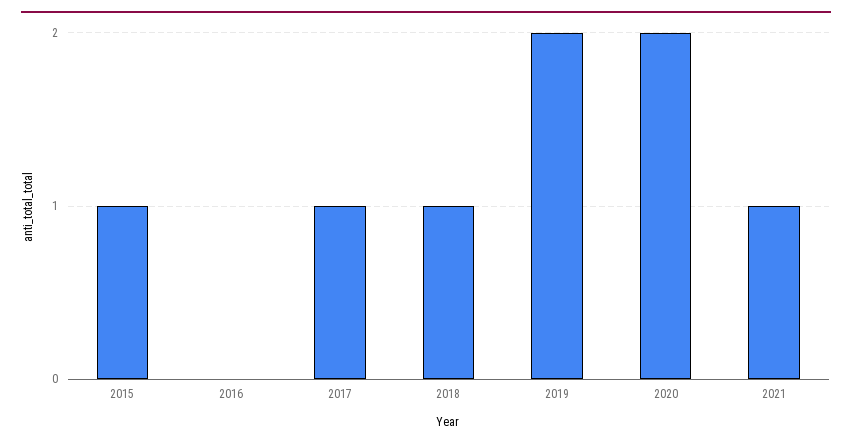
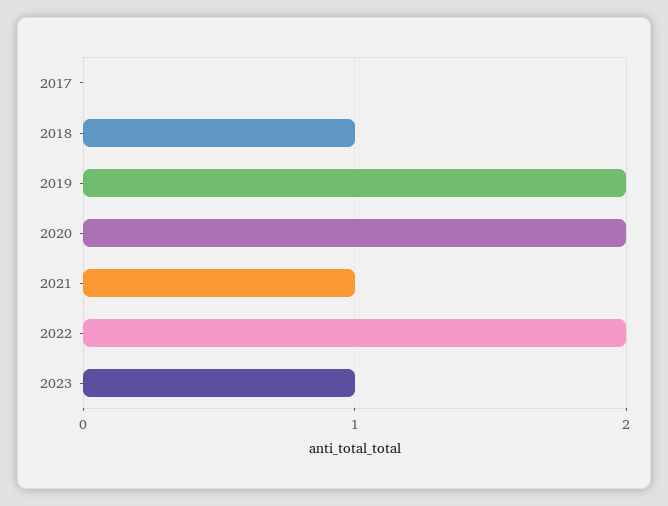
2015: 1 -> none
2016: 0 -> none
2017: 1 -> 0
2022: none -> 2
2023: none -> 1

